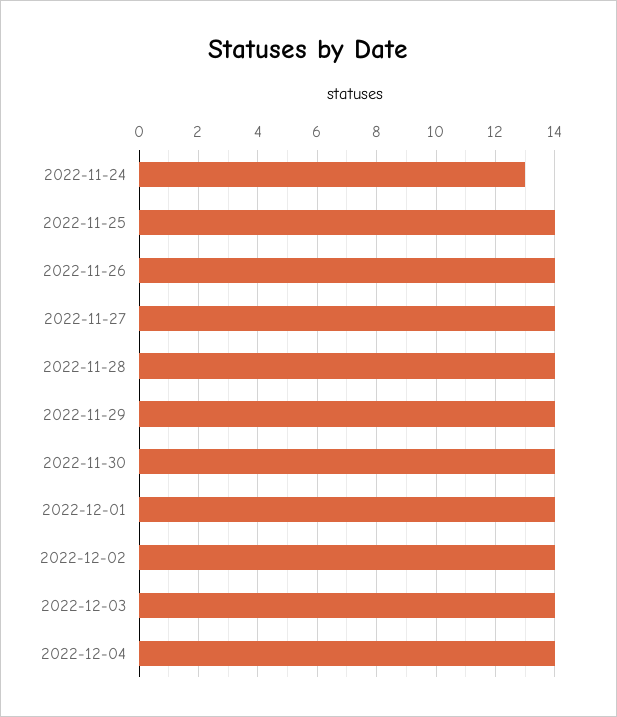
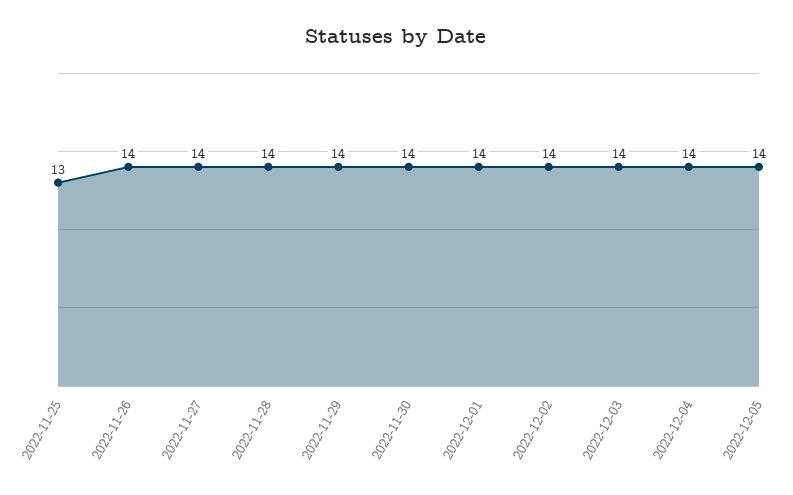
2022-11-24: 13 -> none
2022-11-25: 14 -> 13
2022-12-05: none -> 14

